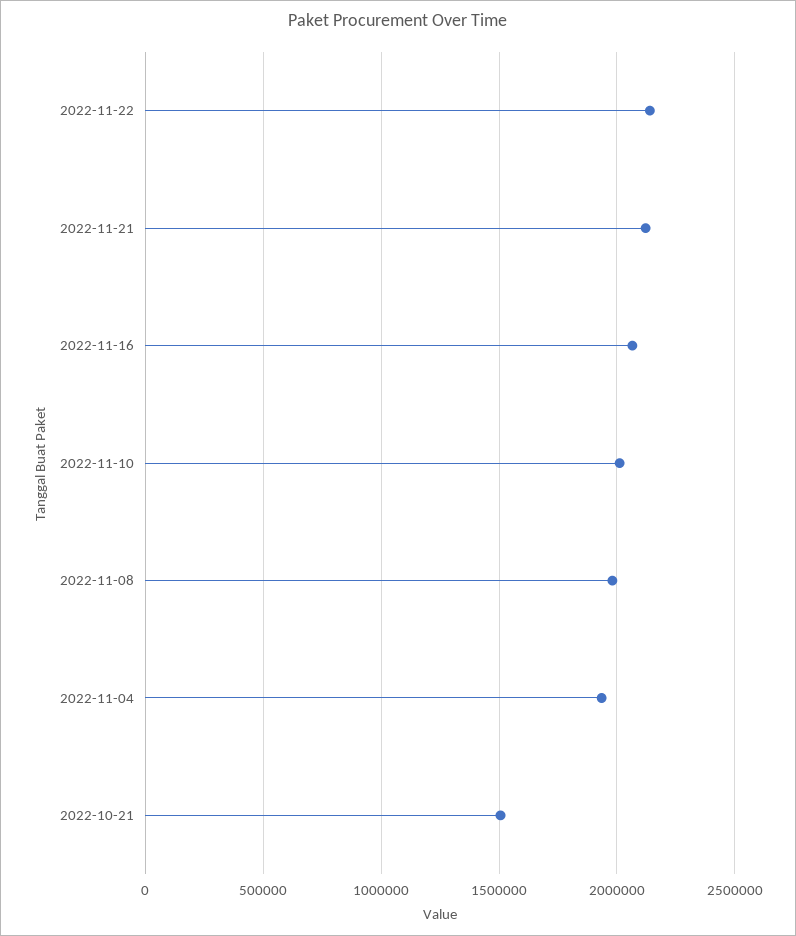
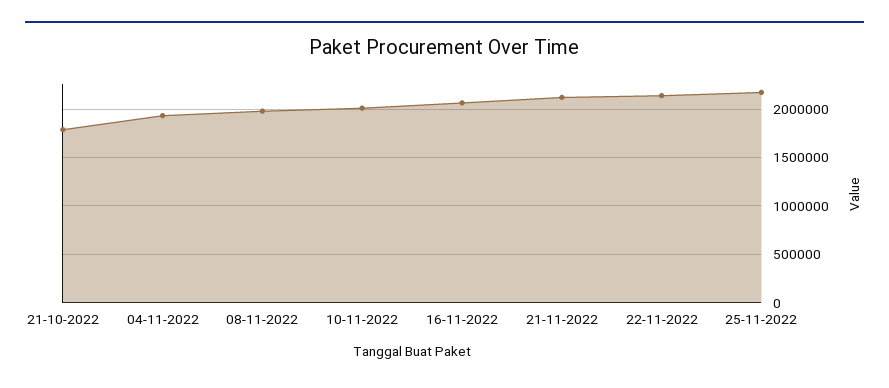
2022-10-21: 1500000 -> 1800000
25-11-2022: none -> 2200000

